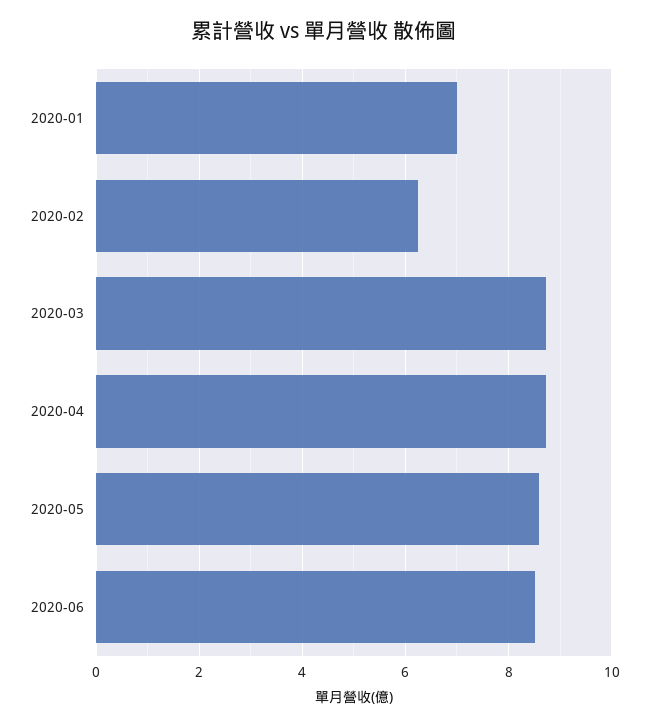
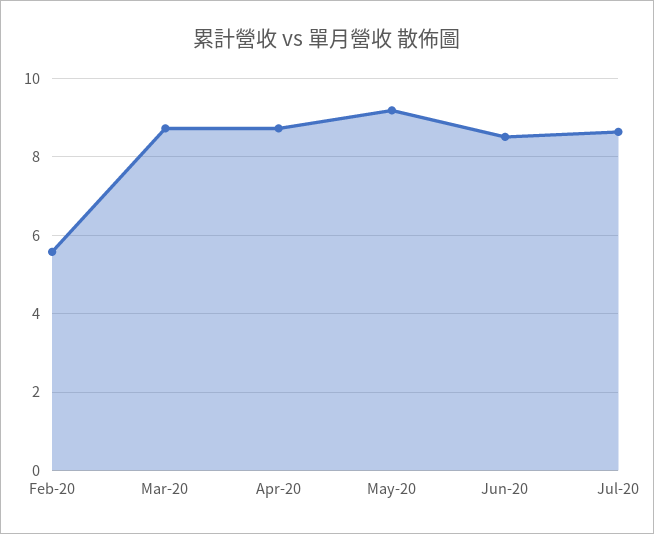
2020-01: 7 -> none
2020-02: 6.2 -> 5.6
2020-05: 8.6 -> 9.2
Jul-20: none -> 8.6

